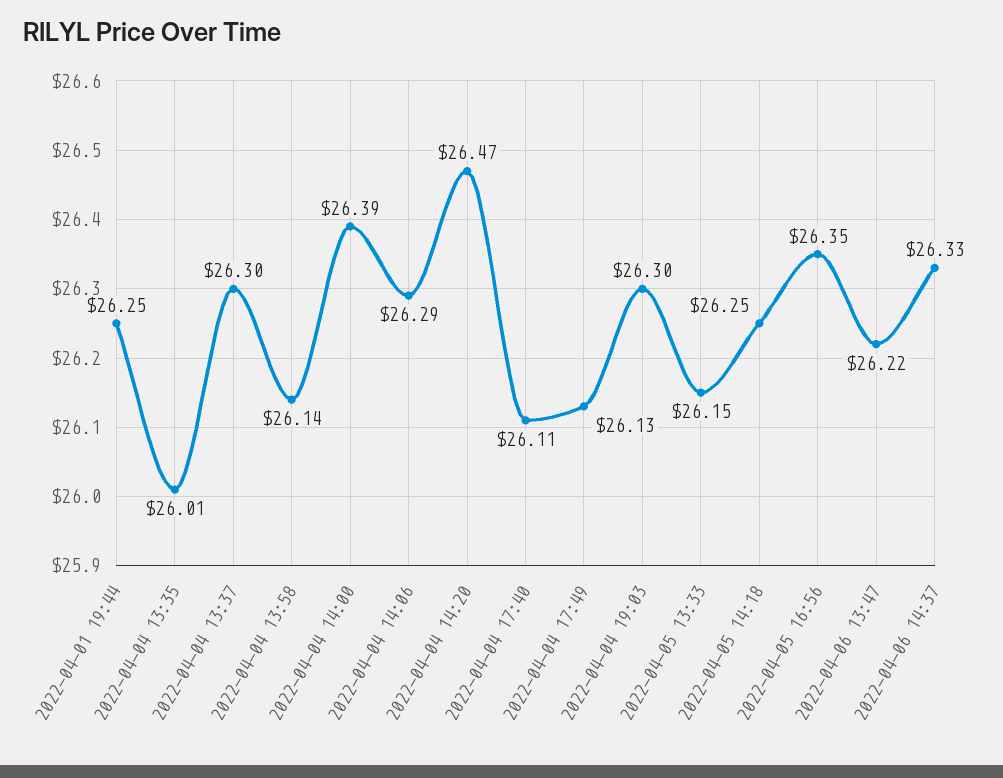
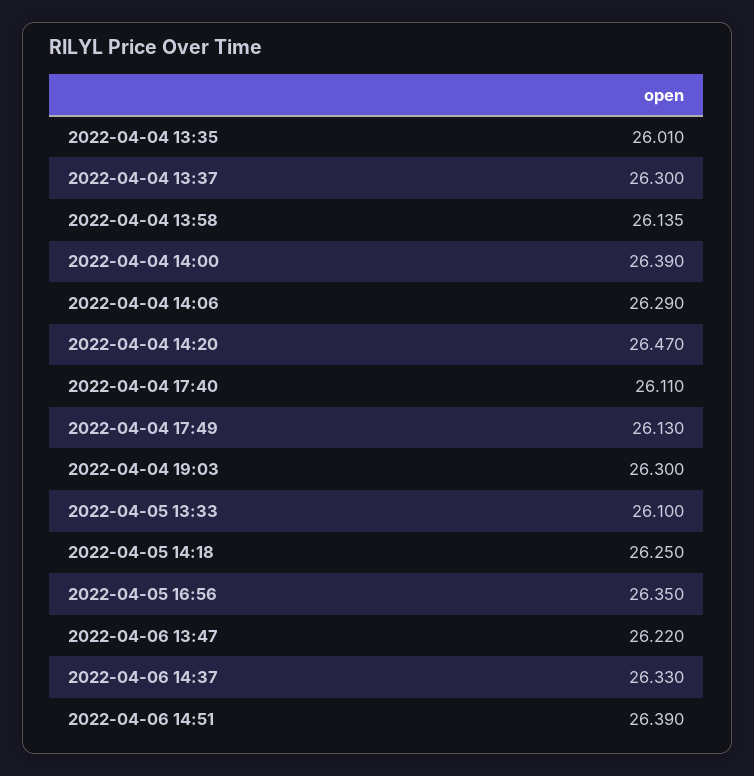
2022-04-01 19:44: 26.25 -> none
2022-04-05 13:33: 26.15 -> 26.1
2022-04-06 14:51: none -> 26.39

